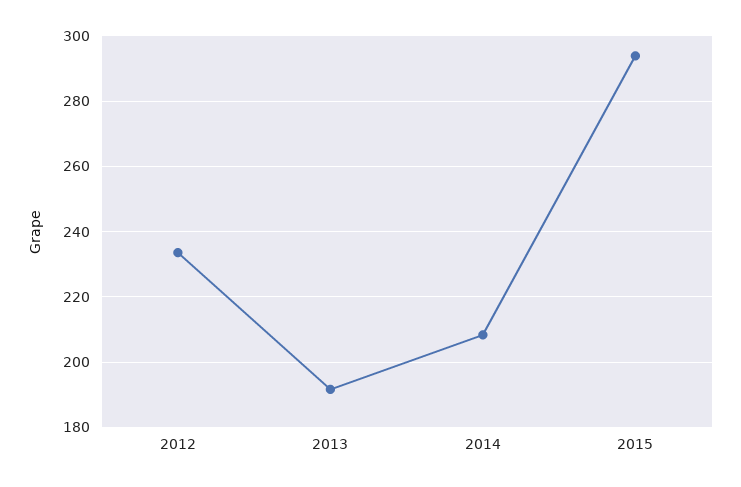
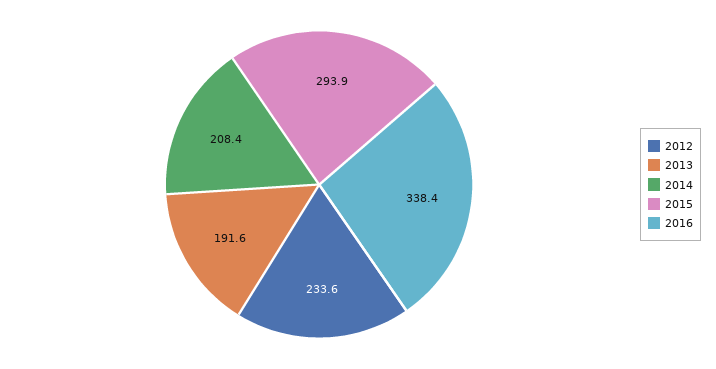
2016: none -> 338.4

